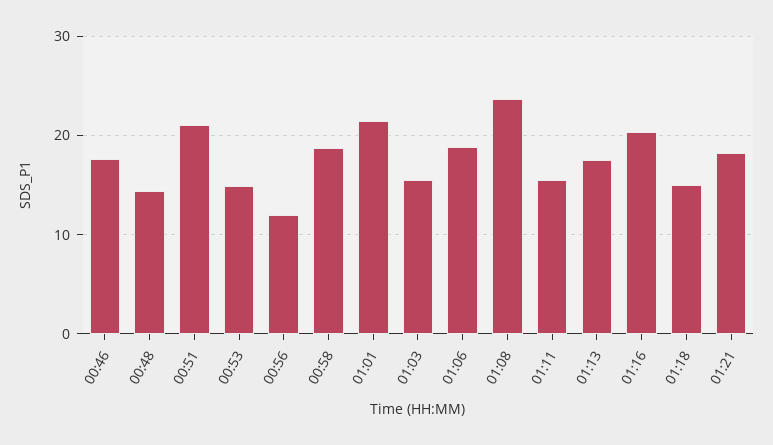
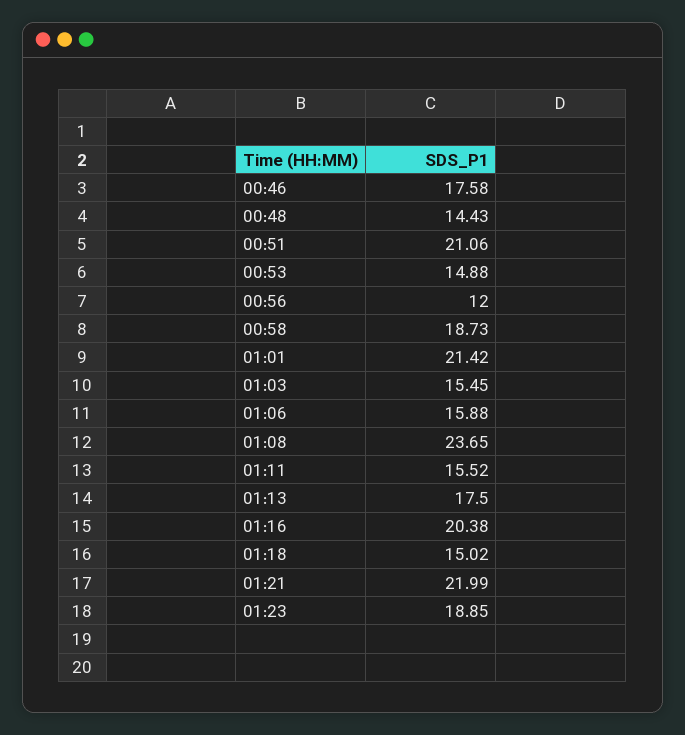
01:06: 19 -> 15.88
01:21: 18 -> 21.99
01:23: none -> 18.85

